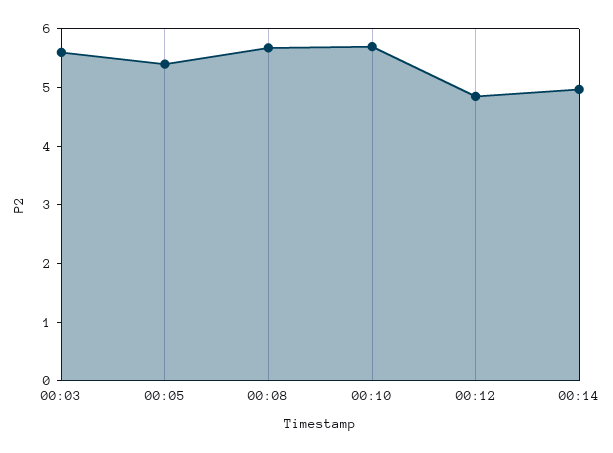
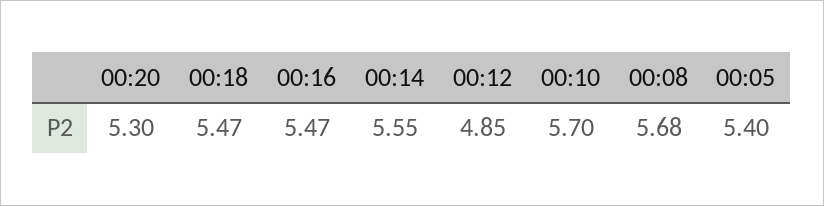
00:03: 5.6 -> none
00:14: 5 -> 5.55
00:20: none -> 5.3
00:18: none -> 5.47
00:16: none -> 5.47

